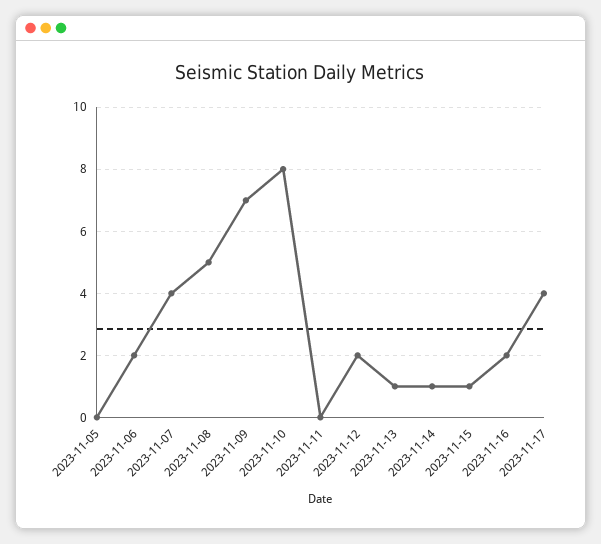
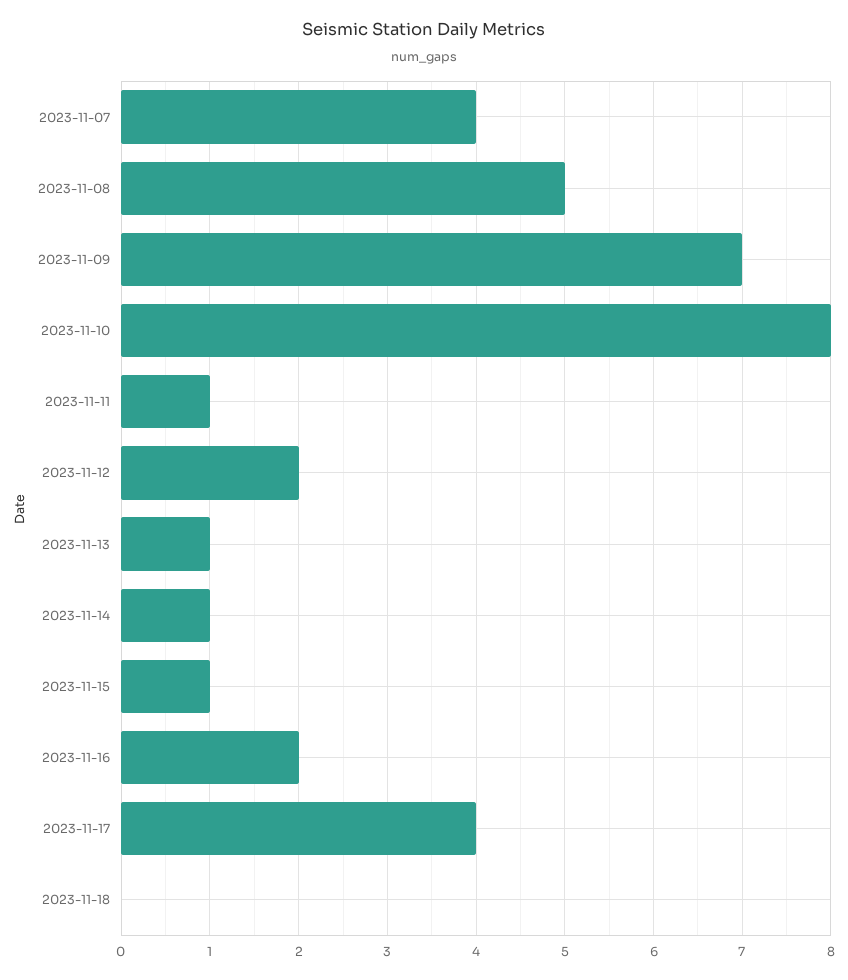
2023-11-05: 0 -> none
2023-11-06: 2 -> none
2023-11-11: 0 -> 1
2023-11-18: none -> 0

